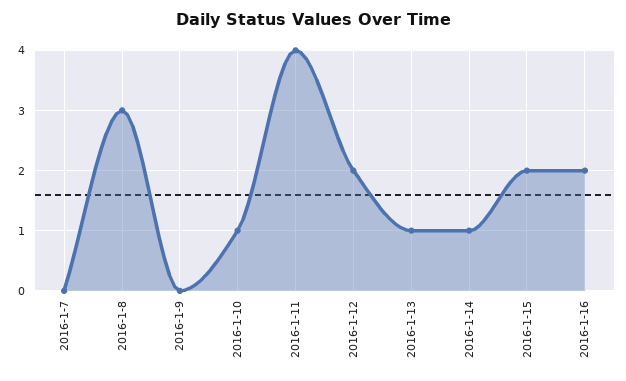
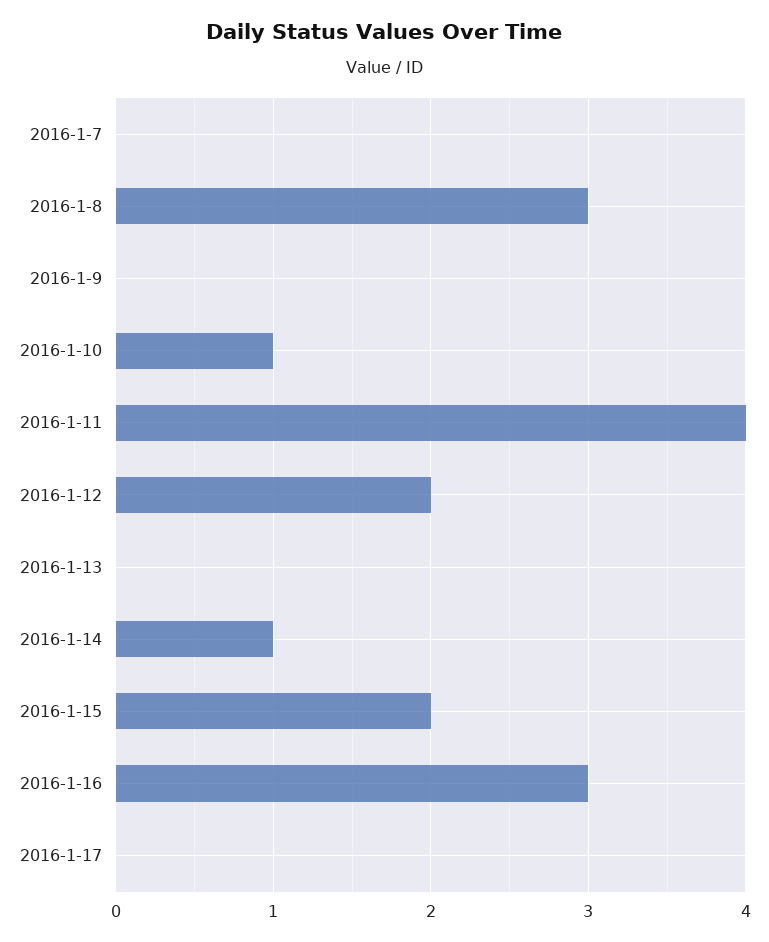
2016-1-13: 1 -> 0
2016-1-16: 2 -> 3
2016-1-17: none -> 0

